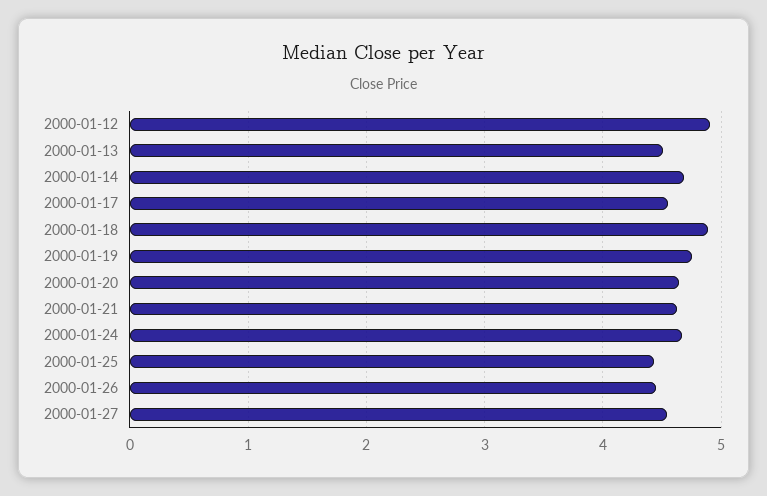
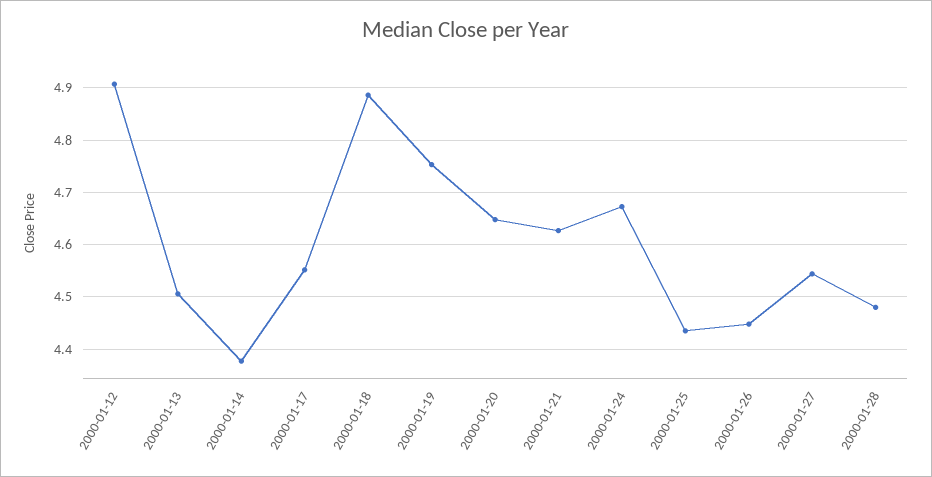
2000-01-14: 4.7 -> 4.38
2000-01-28: none -> 4.48

